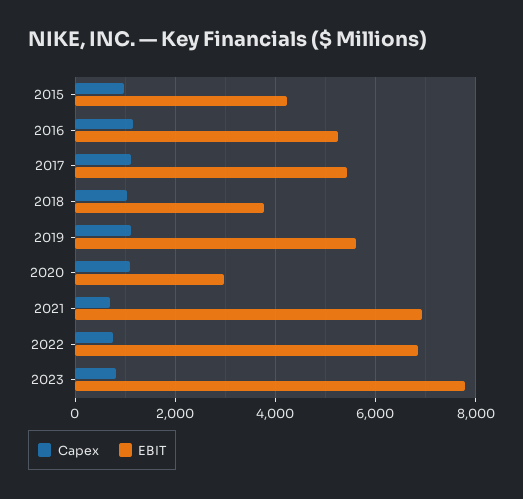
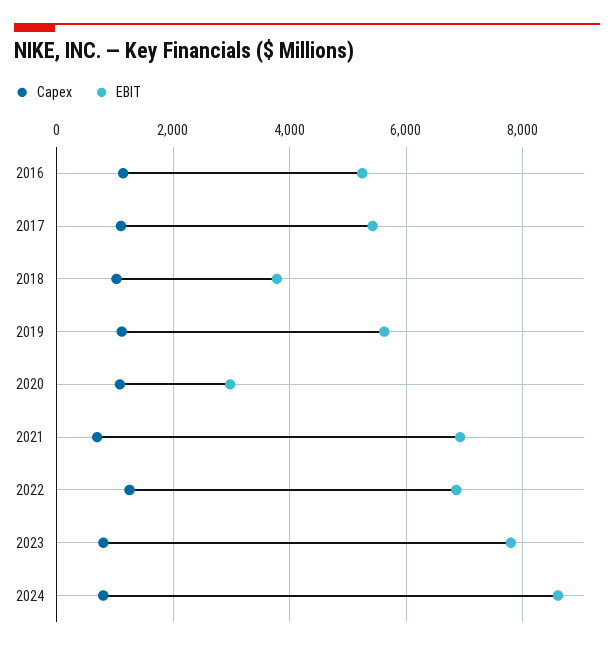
Capex, 2015: 1000 -> none
EBIT, 2015: 4200 -> none
Capex, 2022: 800 -> 1200
Capex, 2024: none -> 800
EBIT, 2024: none -> 8600

